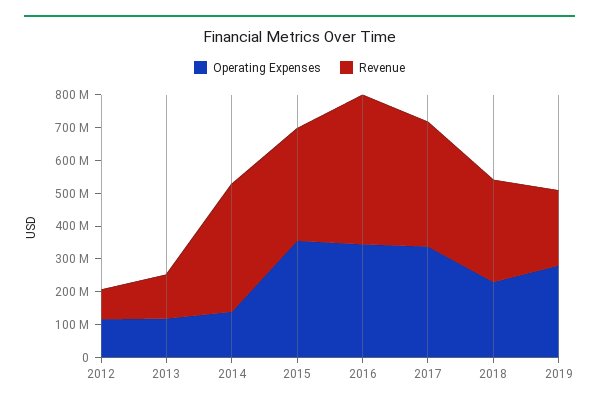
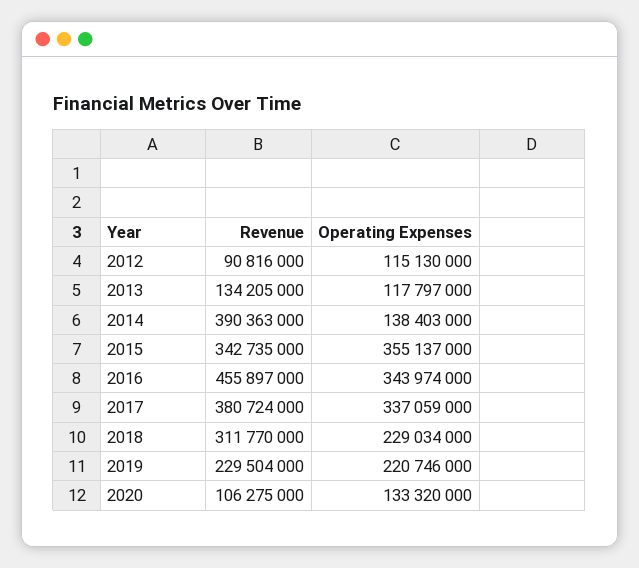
Operating Expenses, 2019: 275000000 -> 220746000
Revenue, 2020: none -> 106275000
Operating Expenses, 2020: none -> 133320000

